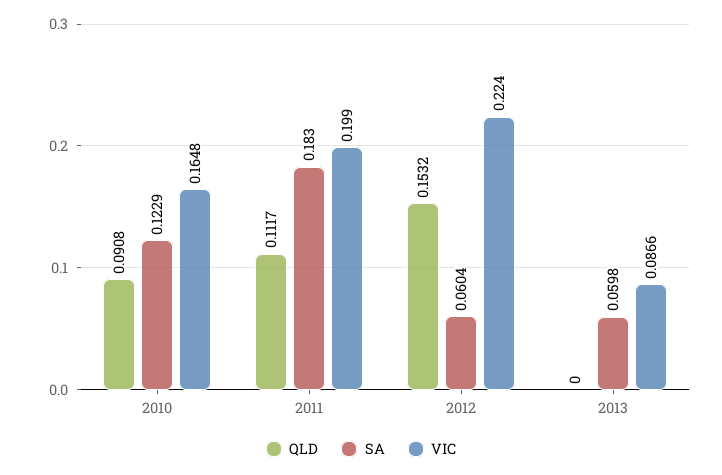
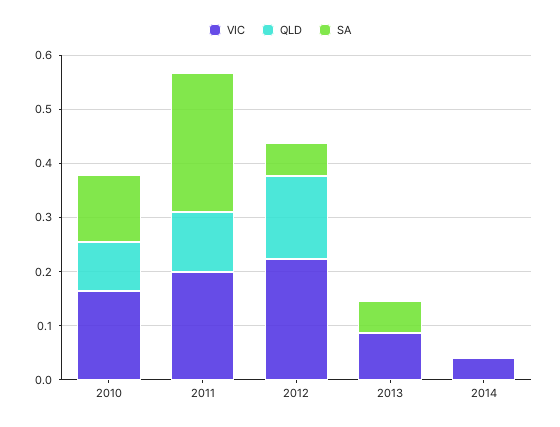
SA, 2011: 0.183 -> 0.26
VIC, 2014: none -> 0.04
QLD, 2014: none -> 0
SA, 2014: none -> 0

